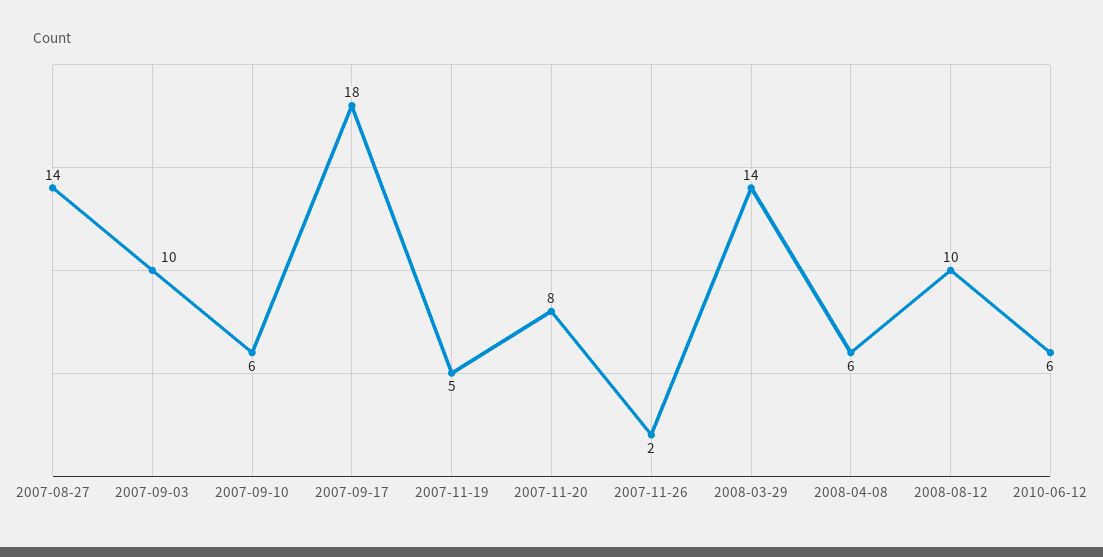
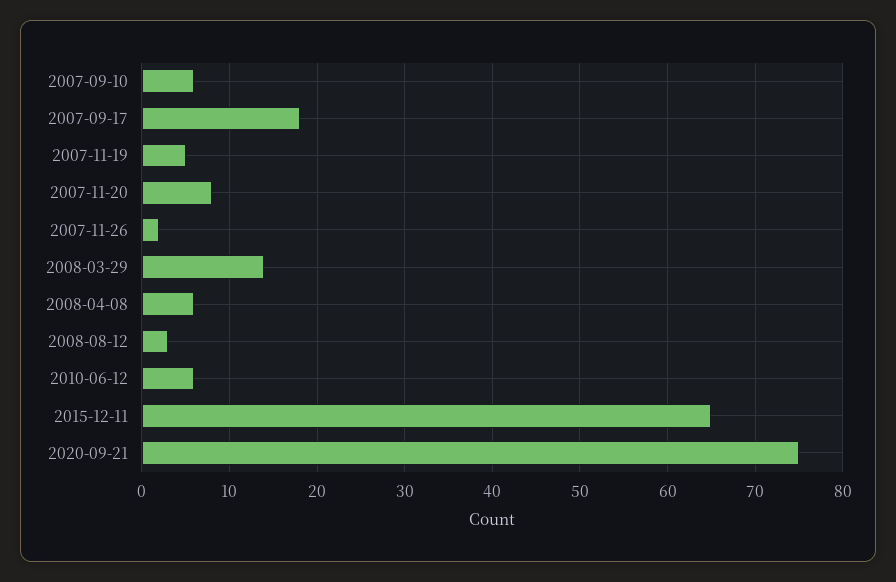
2007-08-27: 14 -> none
2007-09-03: 10 -> none
2008-08-12: 10 -> 3
2015-12-11: none -> 65
2020-09-21: none -> 75

